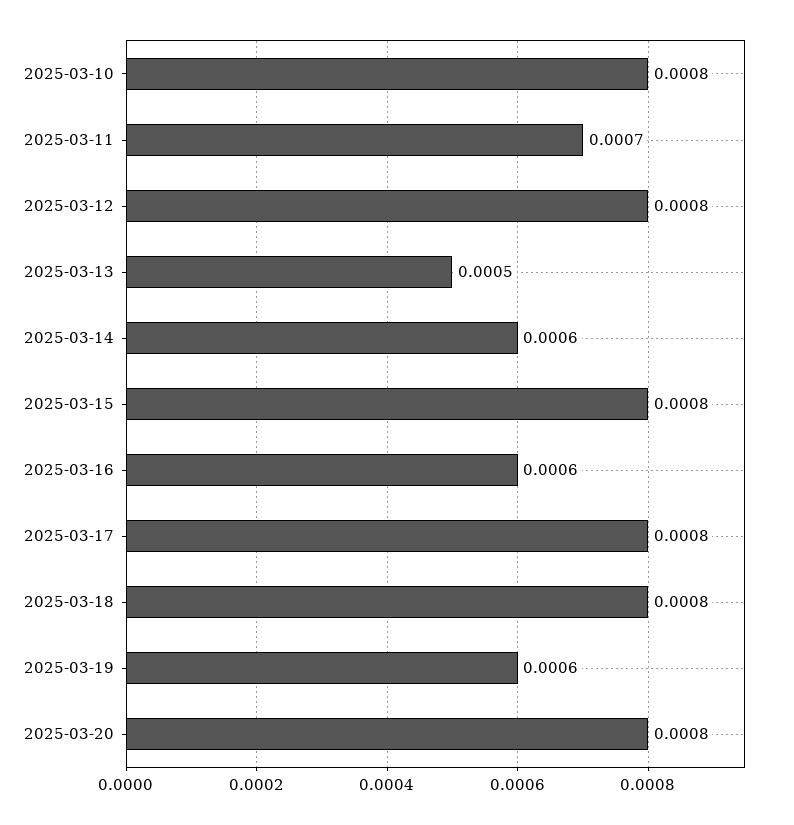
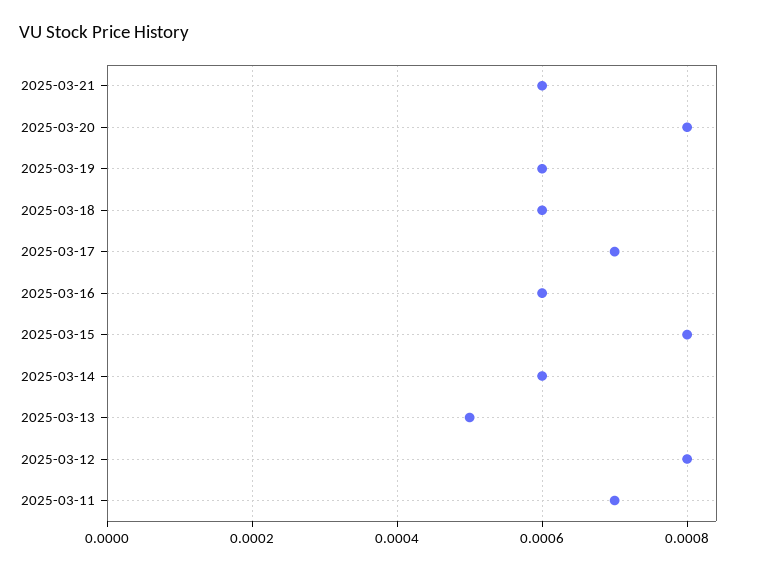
2025-03-10: 0.0008 -> none
2025-03-17: 0.0008 -> 0.0007
2025-03-18: 0.0008 -> 0.0006
2025-03-21: none -> 0.0006

